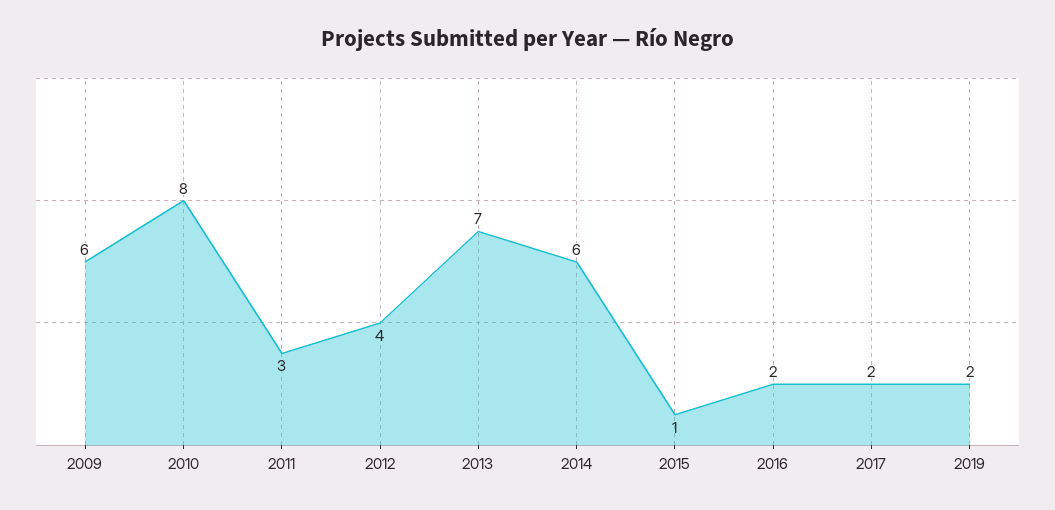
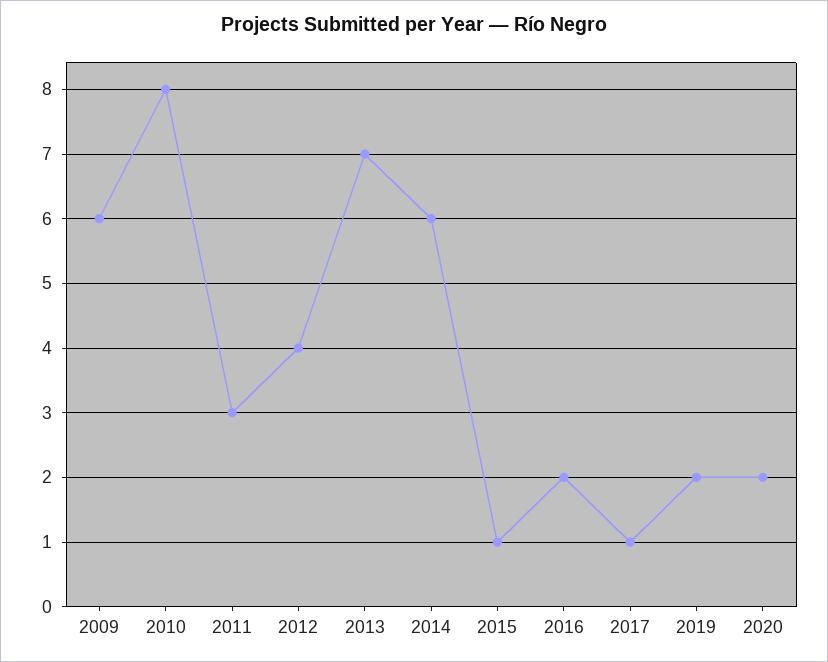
2017: 2 -> 1
2020: none -> 2

